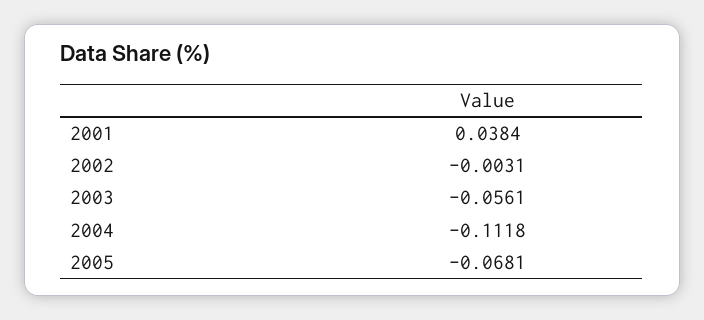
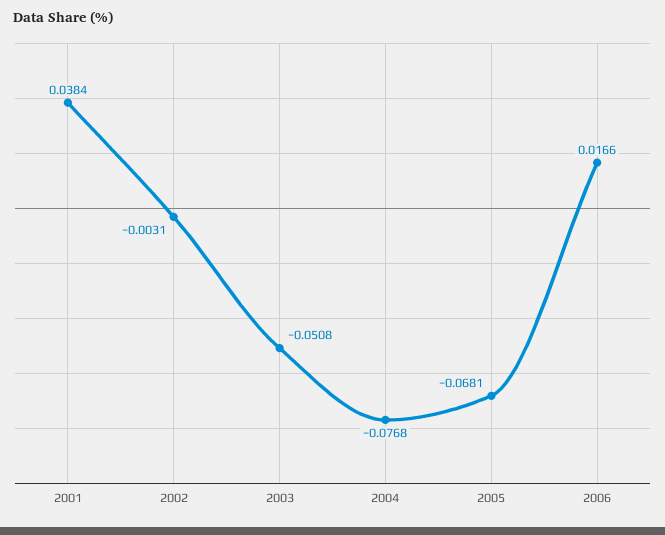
2003: -0.0561 -> -0.0508
2004: -0.1118 -> -0.0768
2006: none -> 0.0166

